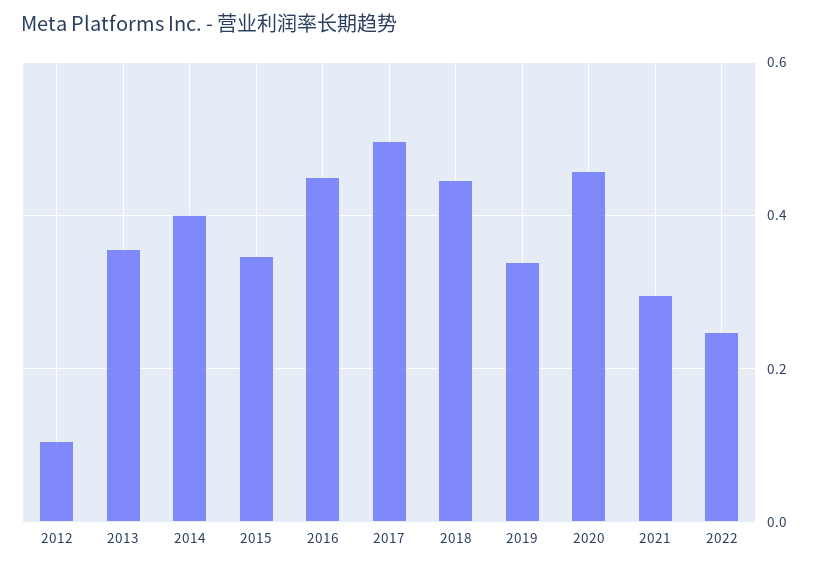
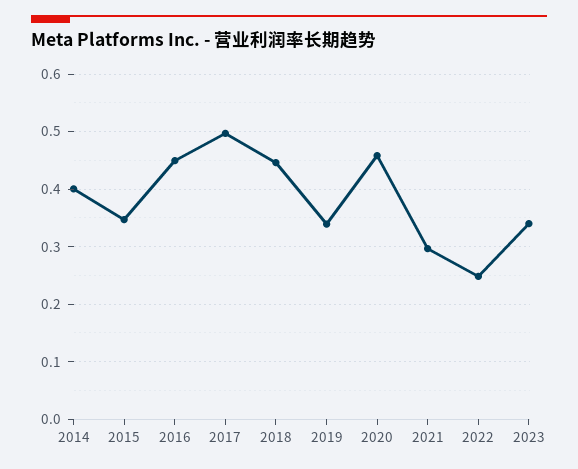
2012: 0.1 -> none
2013: 0.36 -> none
2023: none -> 0.34

